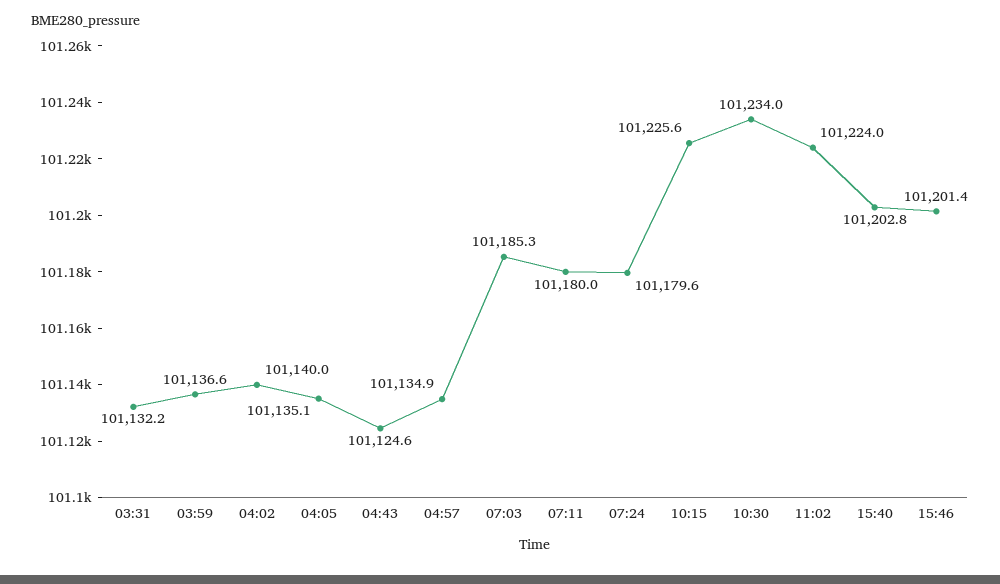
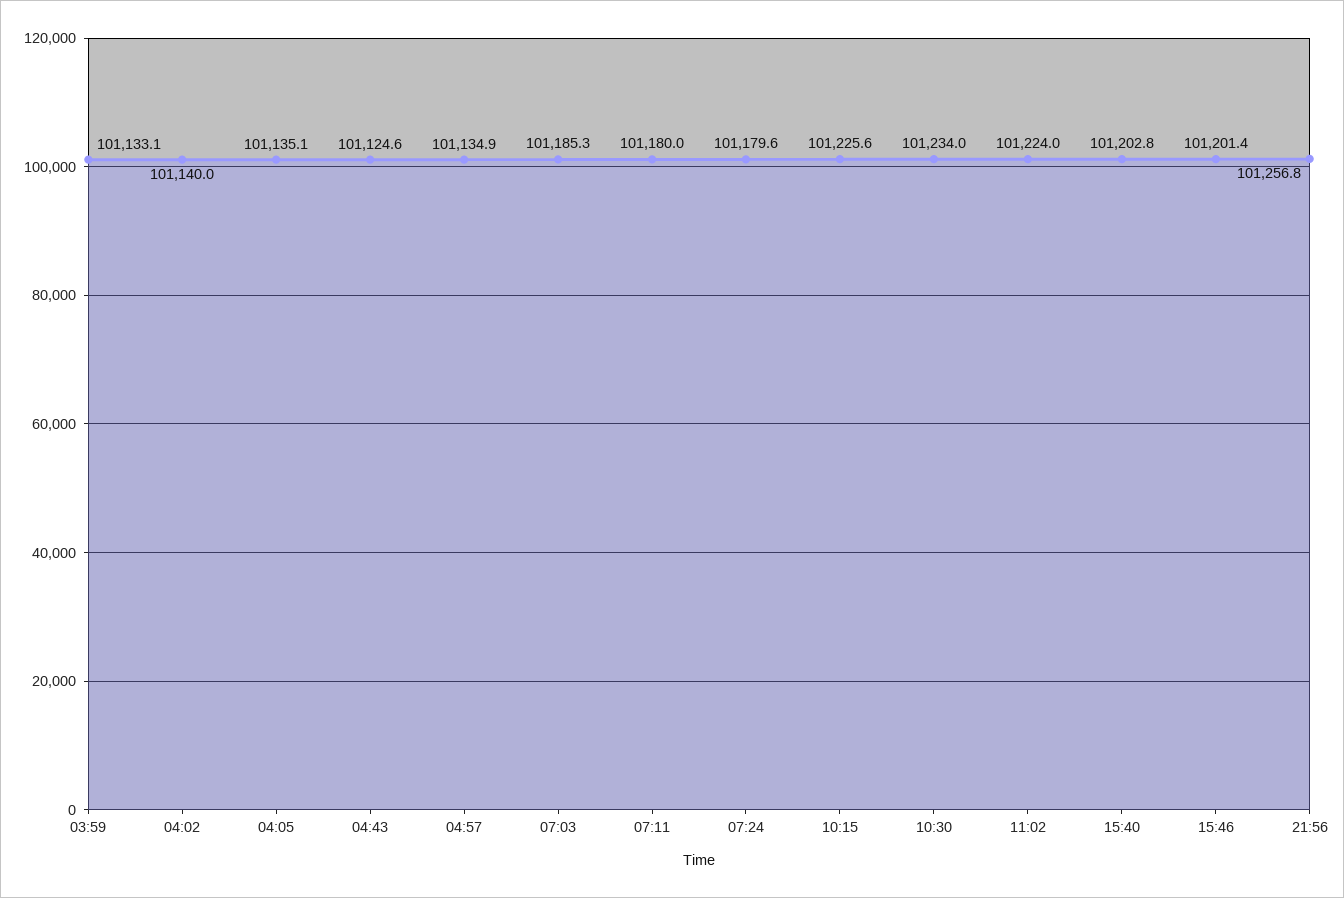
03:31: 101132.2 -> none
03:59: 101136.6 -> 101133.1
21:56: none -> 101256.8

